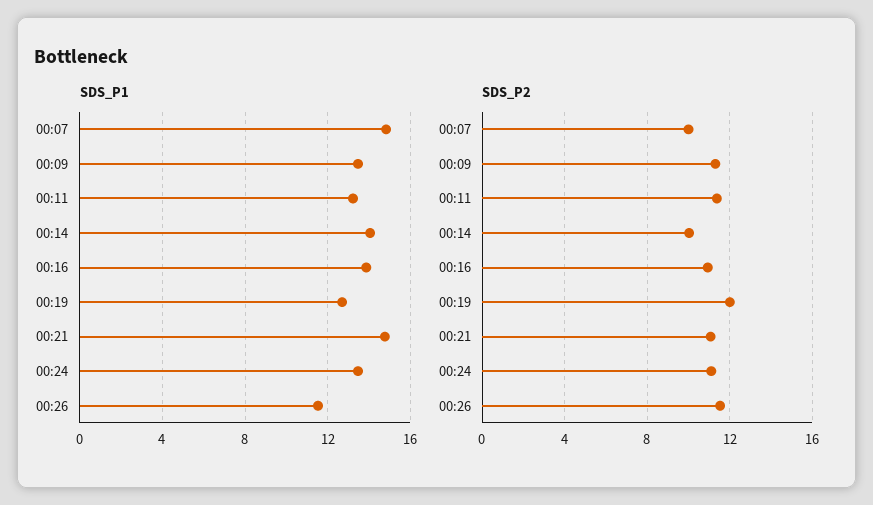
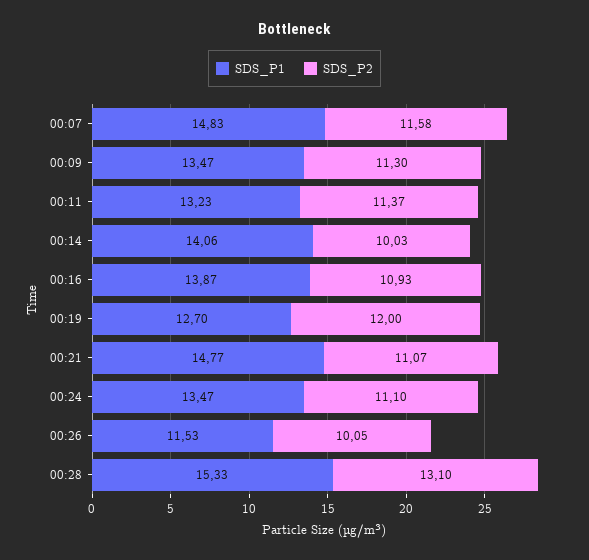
SDS_P2, 00:07: 10 -> 11.58
SDS_P2, 00:26: 11.5 -> 10.05
SDS_P1, 00:28: none -> 15.33
SDS_P2, 00:28: none -> 13.1

